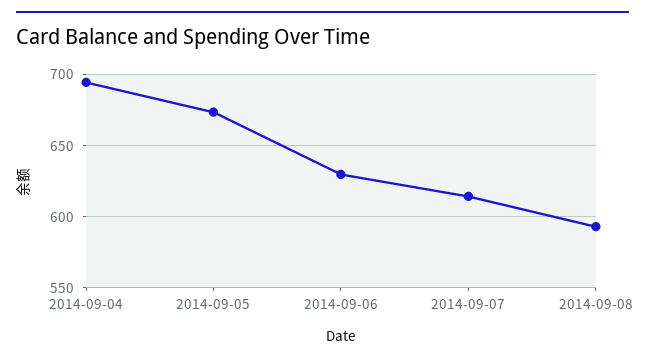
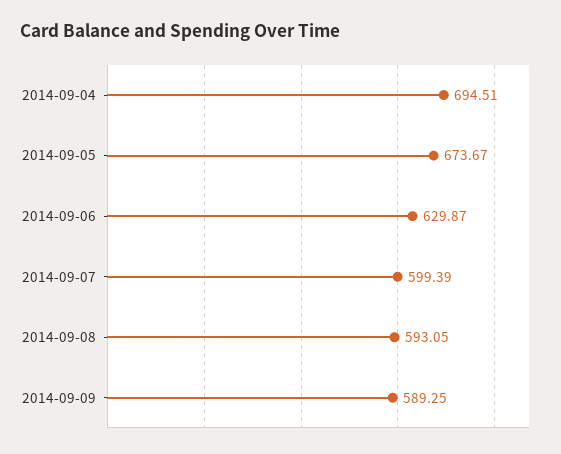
2014-09-07: 615 -> 599.39
2014-09-09: none -> 589.25

